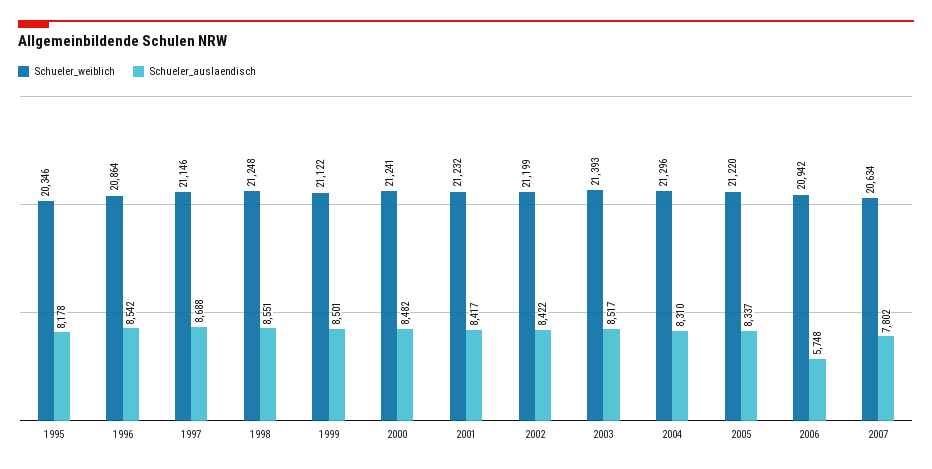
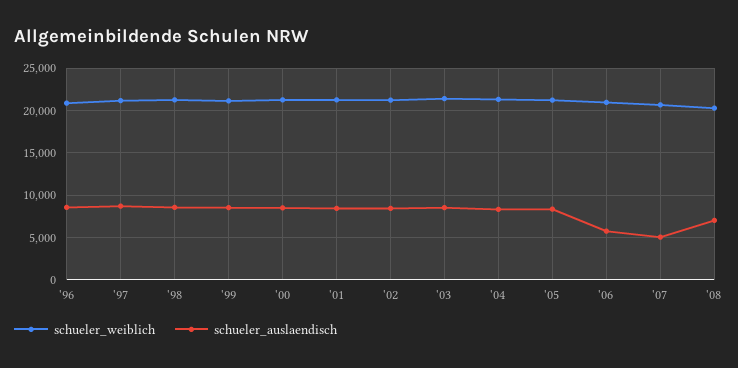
Schueler_weiblich, 1995: 20346 -> none
Schueler_auslaendisch, 1995: 8178 -> none
Schueler_auslaendisch, 2007: 7802 -> 5000
Schueler_weiblich, '08: none -> 20000
Schueler_auslaendisch, '08: none -> 7000

